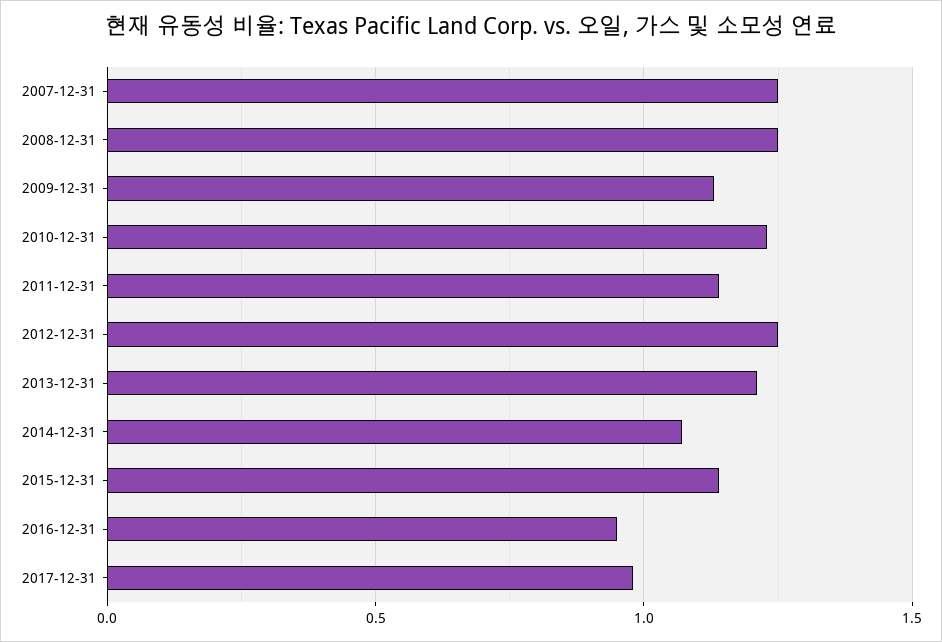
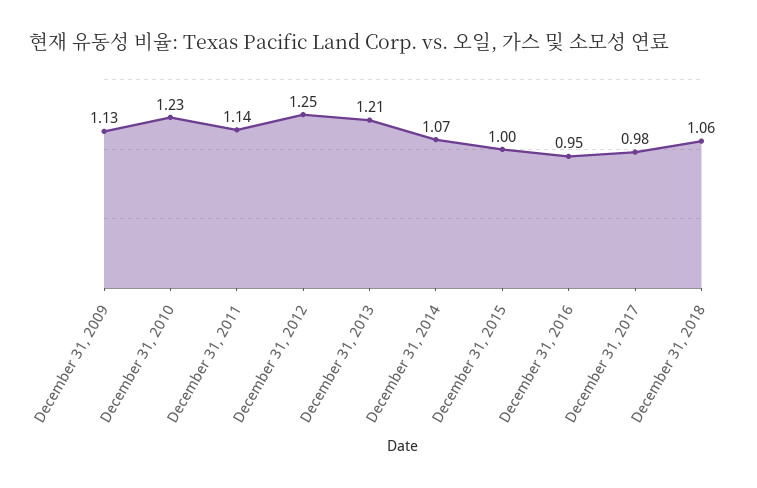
2007-12-31: 1.25 -> none
2008-12-31: 1.25 -> none
2015-12-31: 1.15 -> 1
December 31, 2018: none -> 1.06

